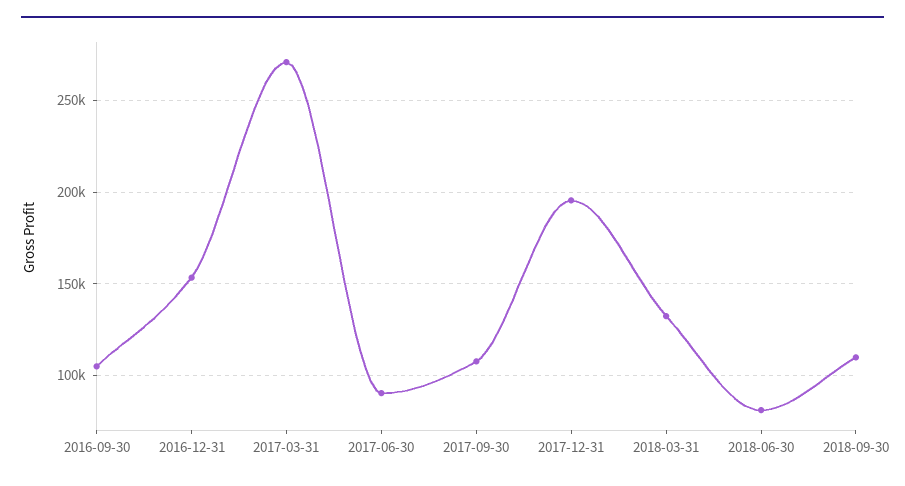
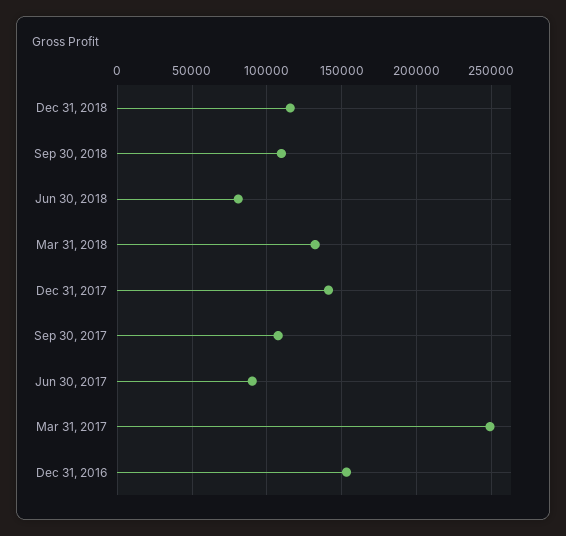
2016-09-30: 105000 -> none
2017-03-31: 270000 -> 250000
2017-12-31: 195000 -> 140000
Dec 31, 2018: none -> 115000

